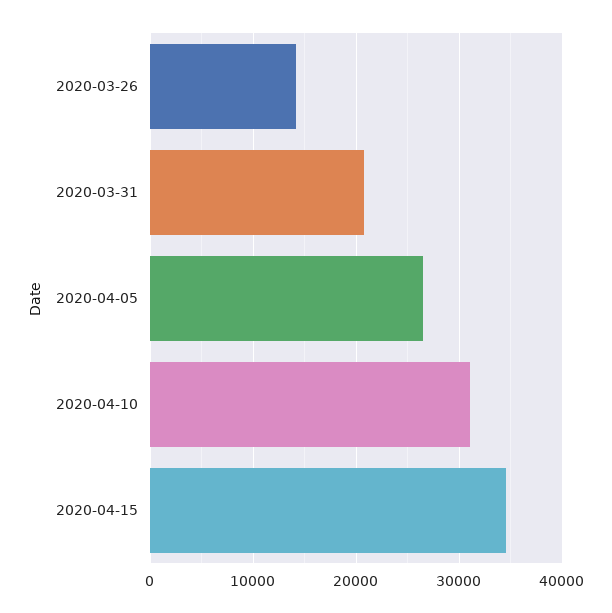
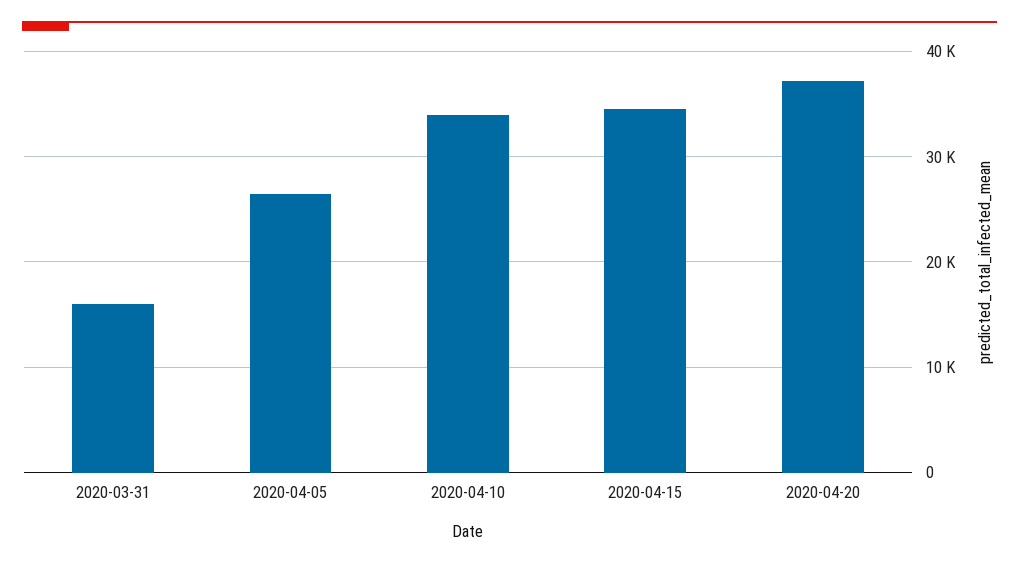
2020-03-26: 14000 -> none
2020-03-31: 21000 -> 16000
2020-04-10: 31000 -> 34000
2020-04-20: none -> 37000

